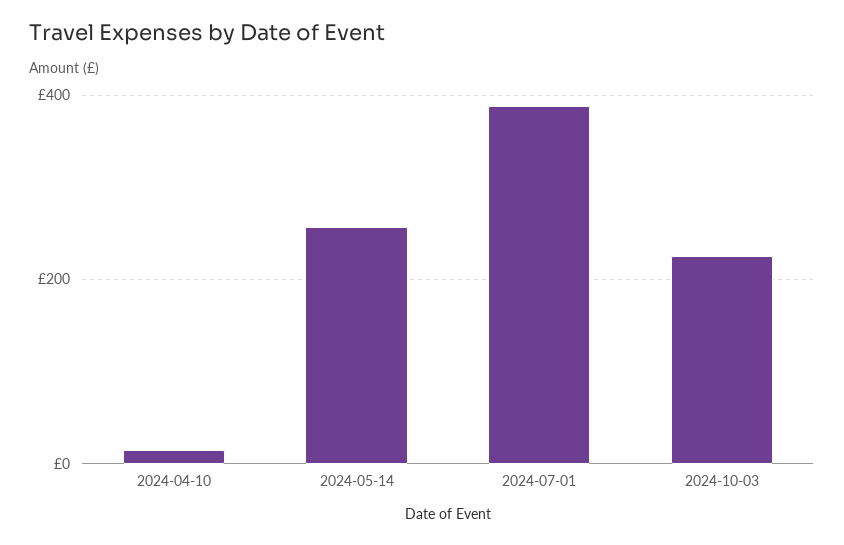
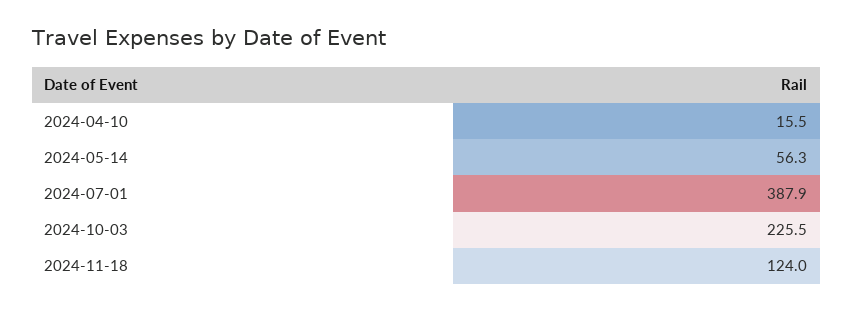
2024-05-14: 260 -> 56.3
2024-11-18: none -> 124

